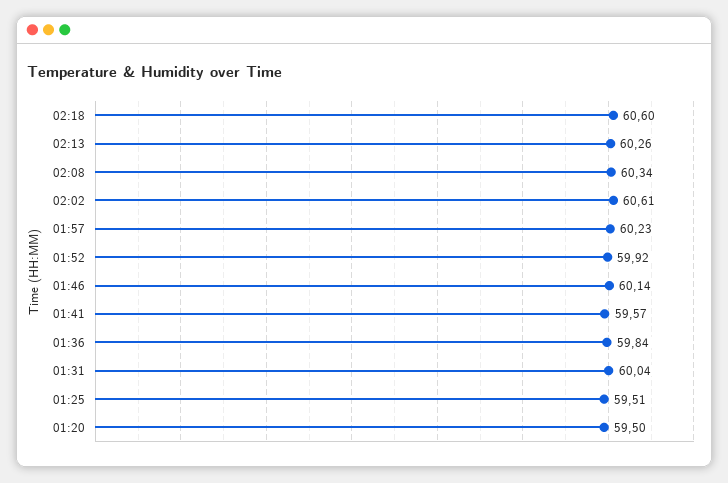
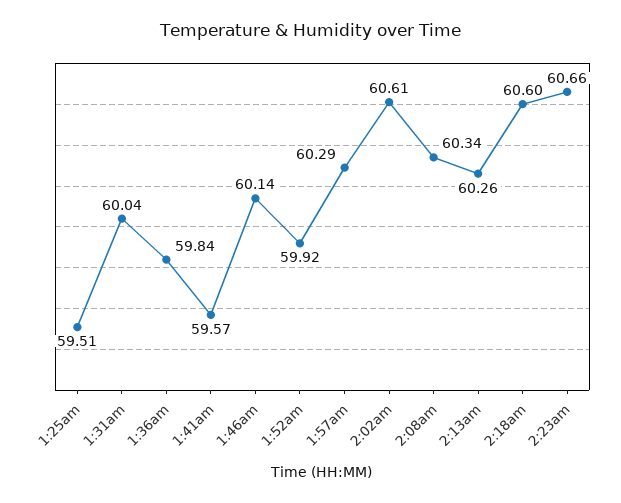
01:57: 60.23 -> 60.29
01:20: 59.5 -> none
2:23am: none -> 60.66

